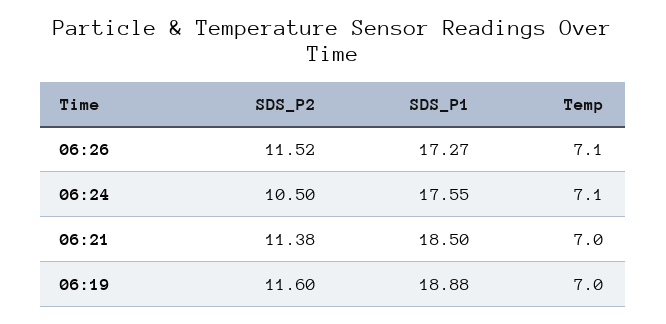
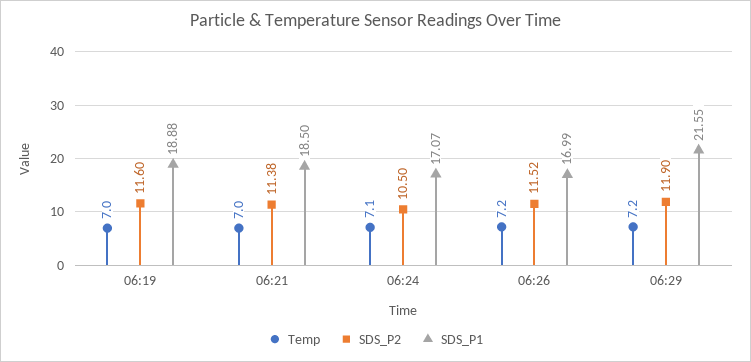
SDS_P1, 06:26: 17.27 -> 16.99
Temp, 06:26: 7.1 -> 7.2
SDS_P1, 06:24: 17.55 -> 17.07
Temp, 06:29: none -> 7.2
SDS_P2, 06:29: none -> 11.9
SDS_P1, 06:29: none -> 21.55

